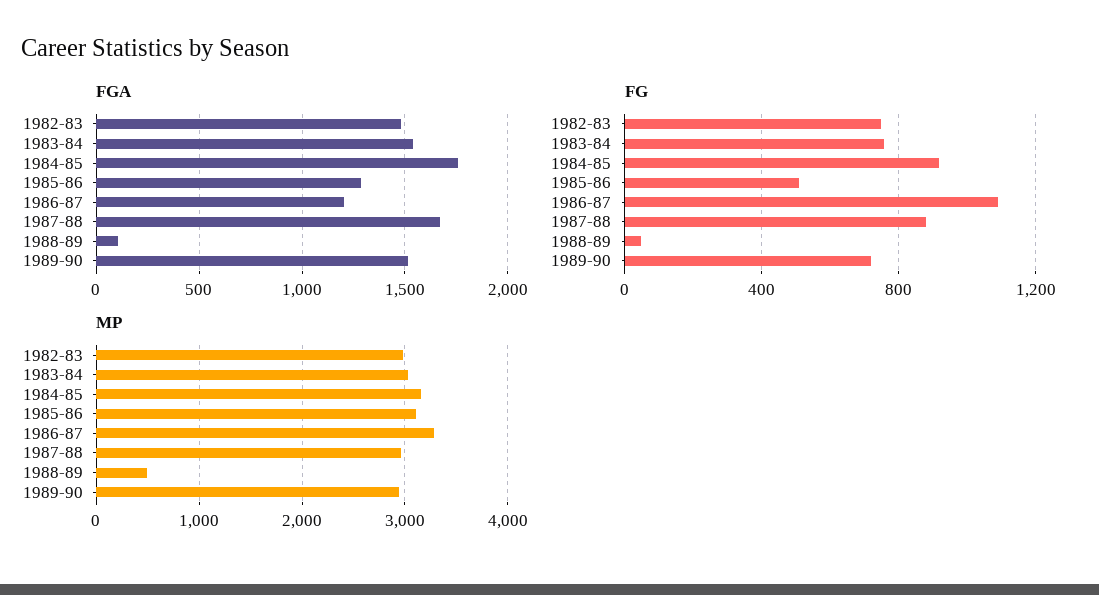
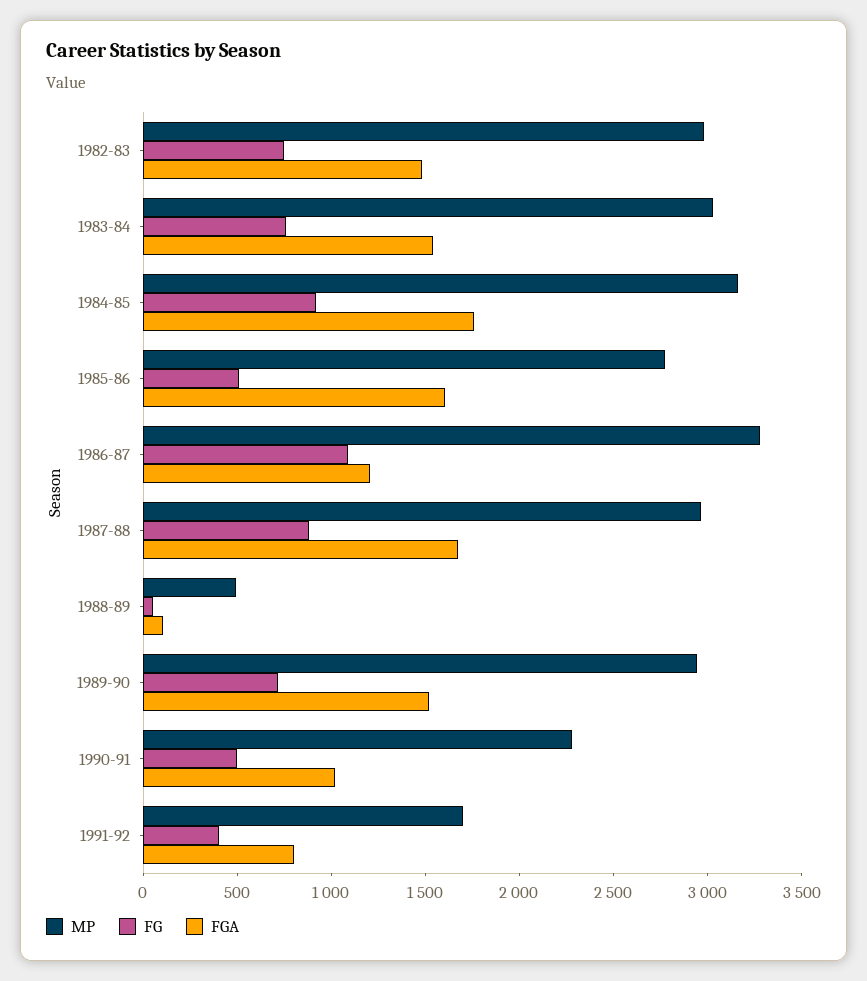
FGA, 1985-86: 1300 -> 1600
MP, 1985-86: 3100 -> 2800
MP, 1990-91: none -> 2300
FG, 1990-91: none -> 500
FGA, 1990-91: none -> 1000
MP, 1991-92: none -> 1700
FG, 1991-92: none -> 400
FGA, 1991-92: none -> 800

